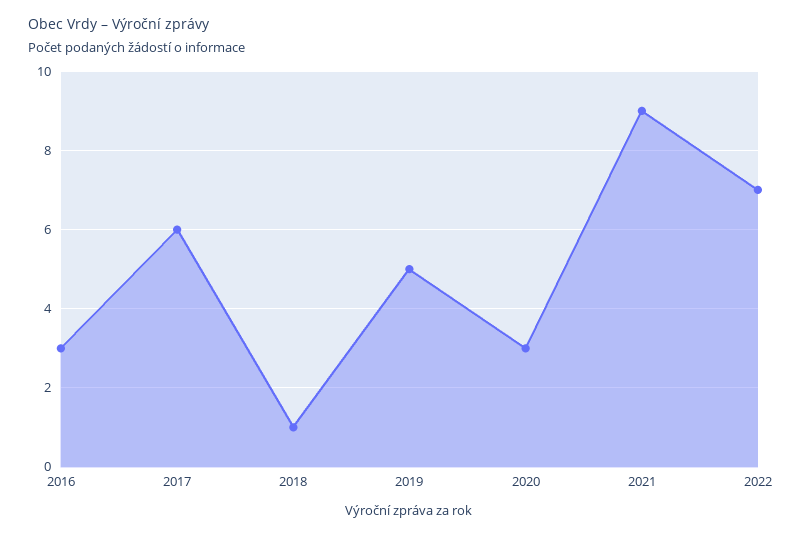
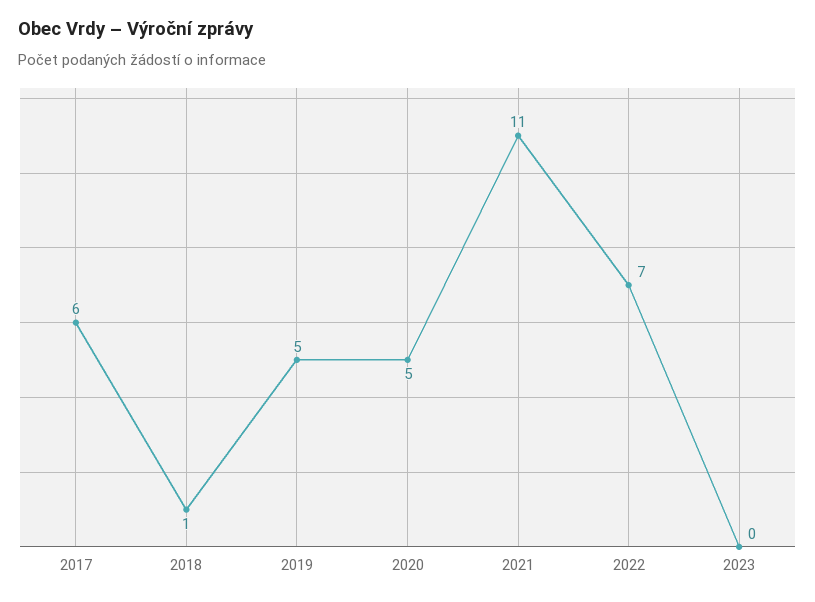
2016: 3 -> none
2020: 3 -> 5
2021: 9 -> 11
2023: none -> 0

